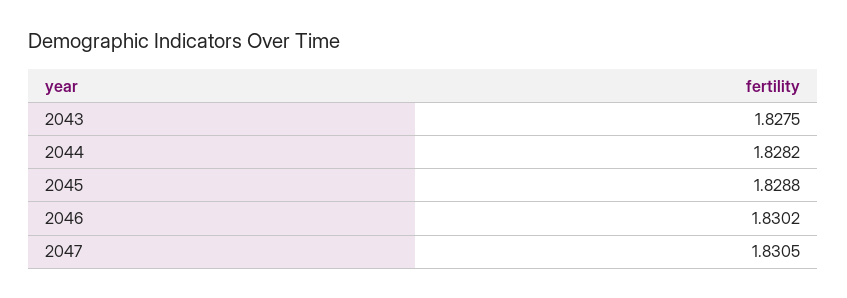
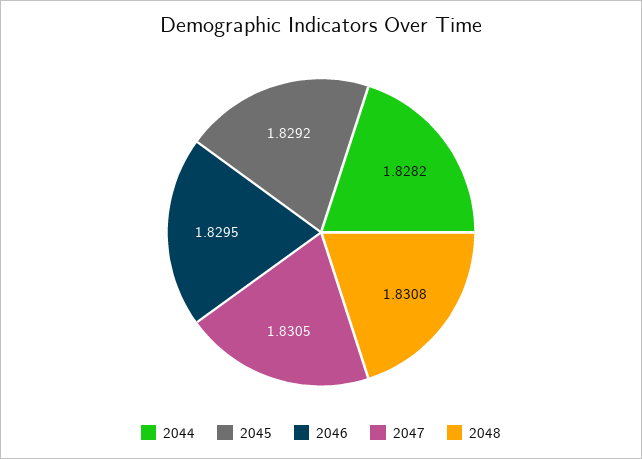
2043: 1.8275 -> none
2045: 1.8288 -> 1.8292
2046: 1.8302 -> 1.8295
2048: none -> 1.8308

